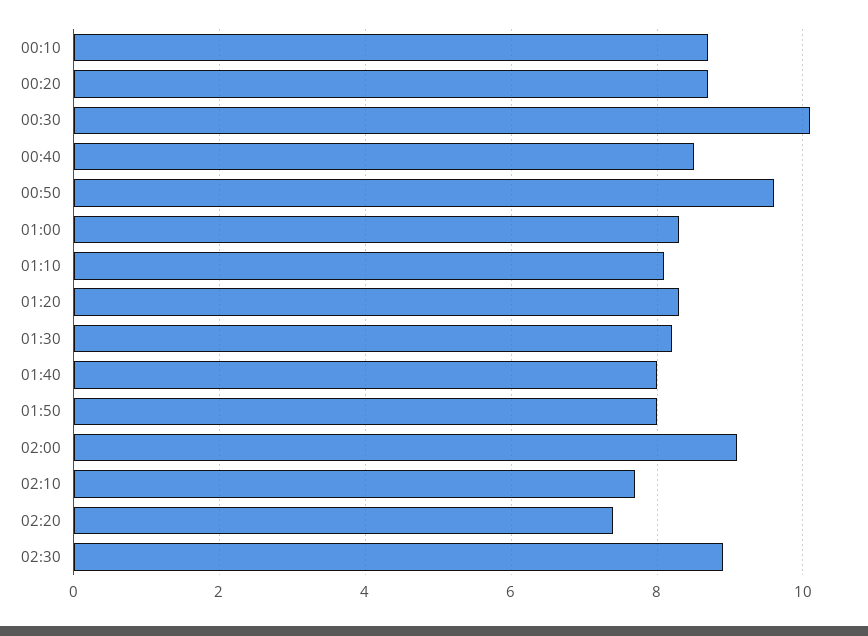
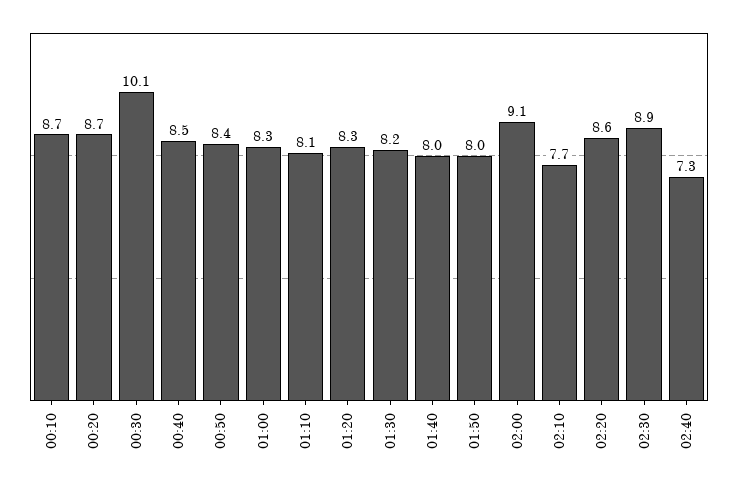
00:50: 9.5 -> 8.4
02:20: 7.5 -> 8.6
02:40: none -> 7.3

